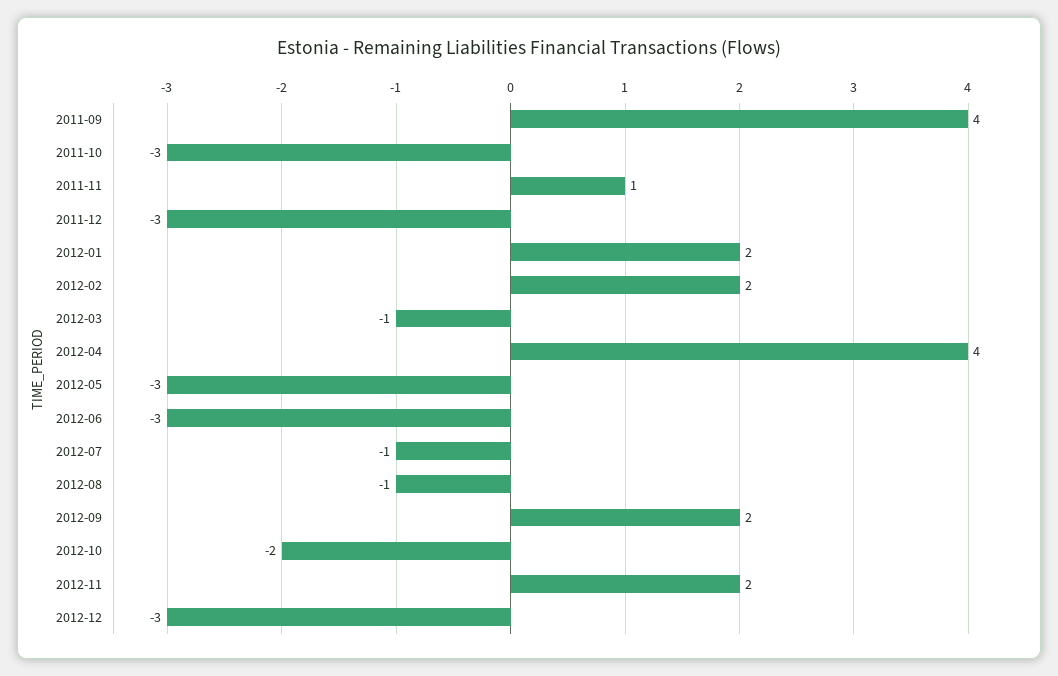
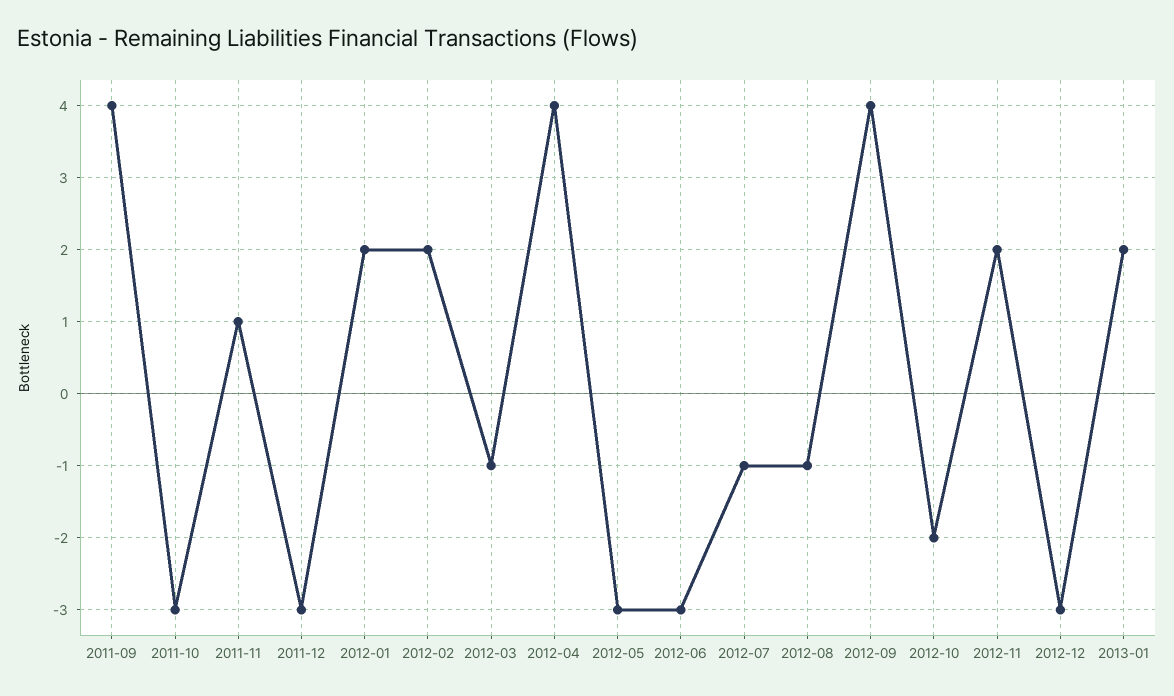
2012-09: 2 -> 4
2013-01: none -> 2

